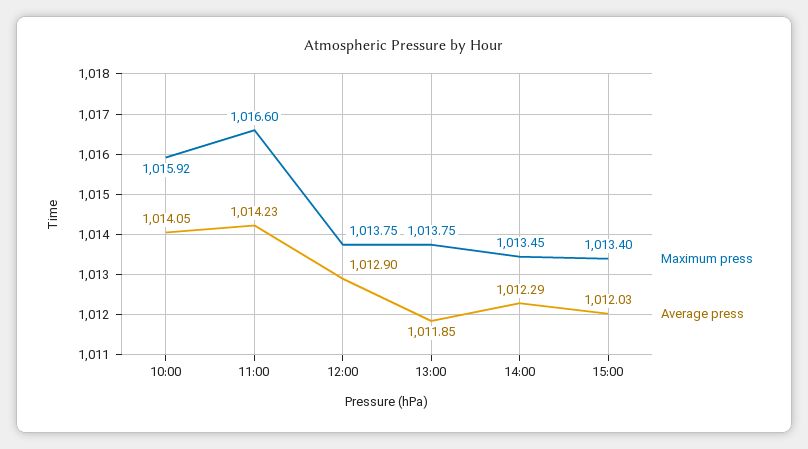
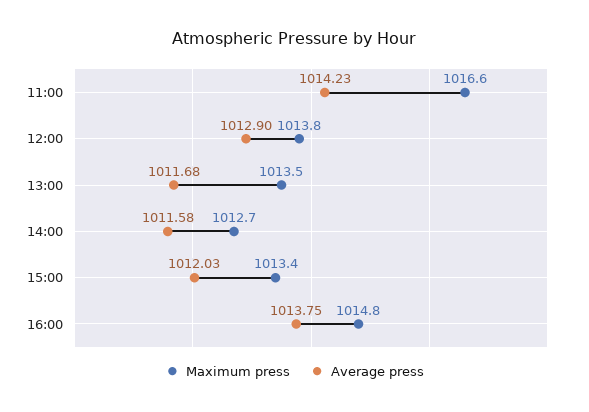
Maximum press, 10:00: 1015.92 -> none
Average press, 10:00: 1014.05 -> none
Maximum press, 13:00: 1013.75 -> 1013.5
Average press, 13:00: 1011.85 -> 1011.68
Maximum press, 14:00: 1013.45 -> 1012.7
Average press, 14:00: 1012.29 -> 1011.58
Maximum press, 16:00: none -> 1014.8
Average press, 16:00: none -> 1013.75

